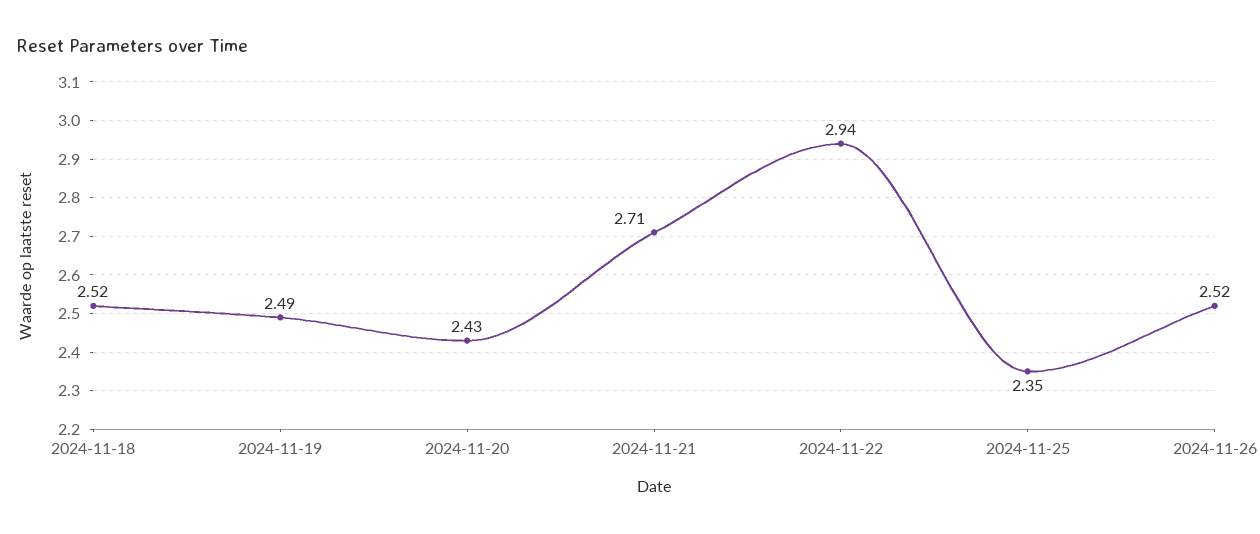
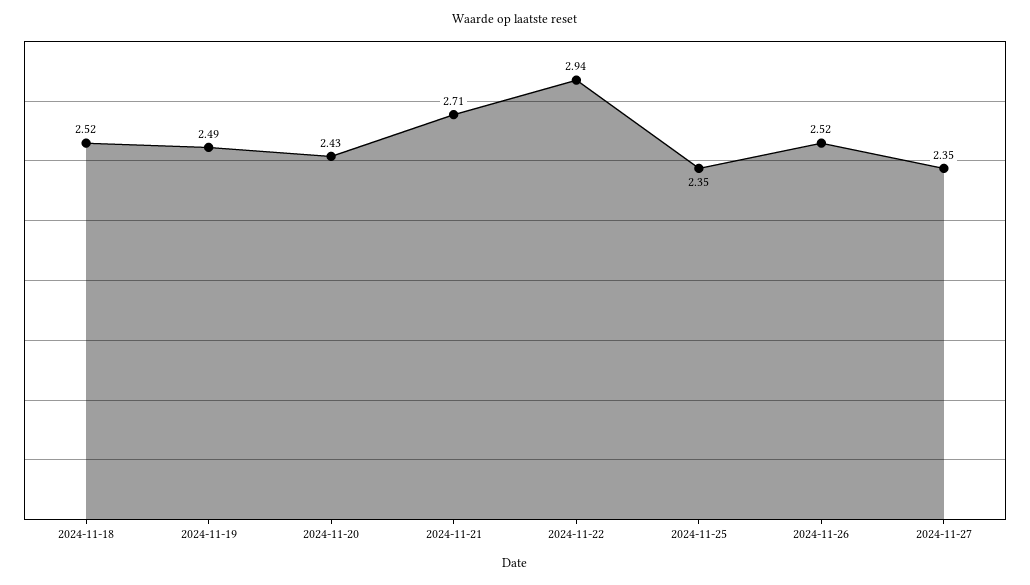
2024-11-27: none -> 2.35

